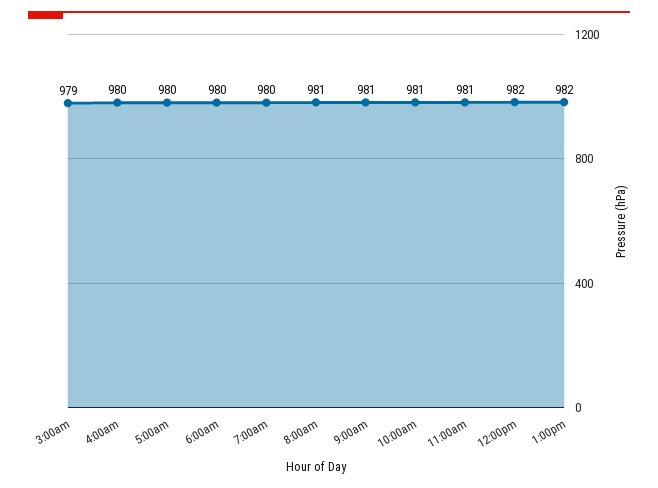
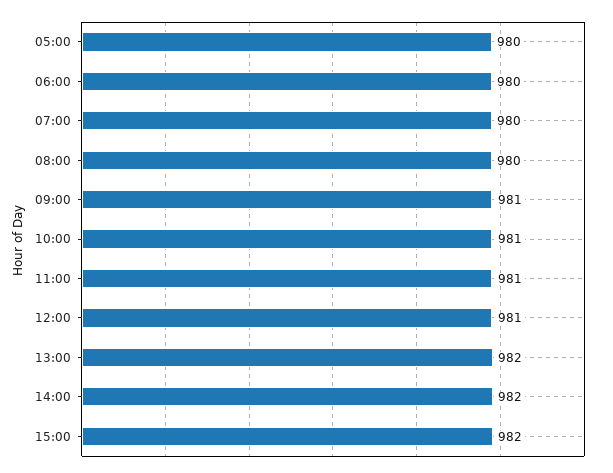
3:00am: 979 -> none
4:00am: 980 -> none
8:00am: 981 -> 980
12:00pm: 982 -> 981
14:00: none -> 982
15:00: none -> 982

